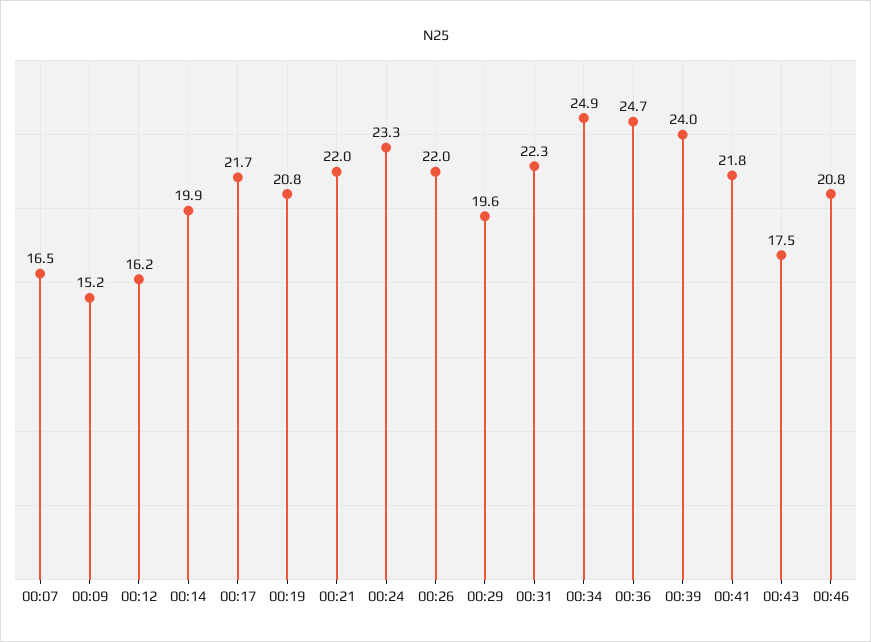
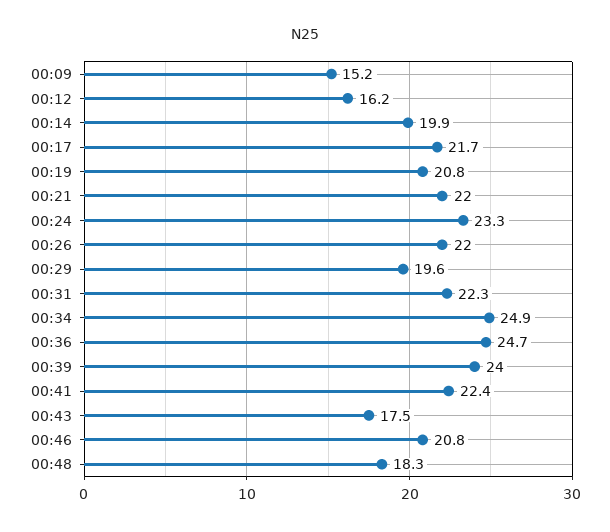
00:07: 16.5 -> none
00:41: 21.8 -> 22.4
00:48: none -> 18.3

